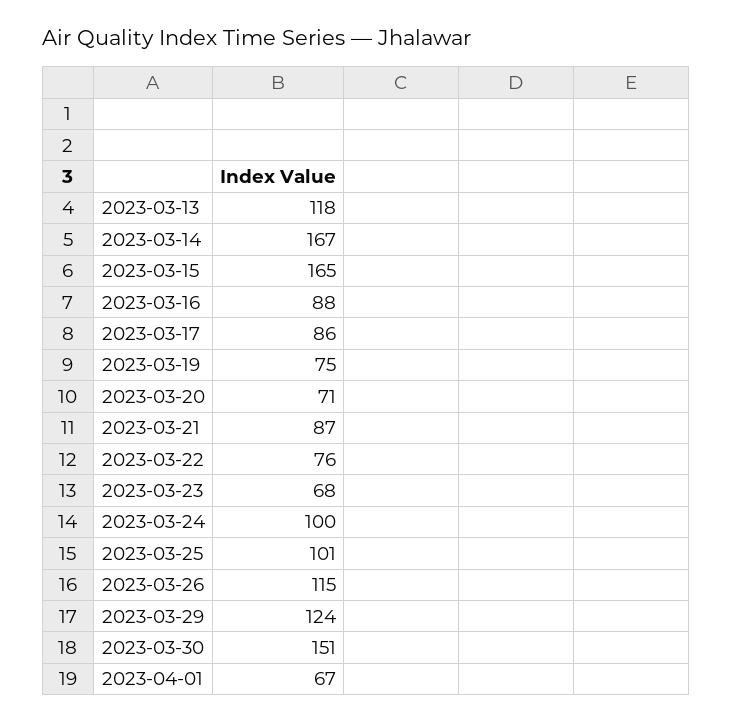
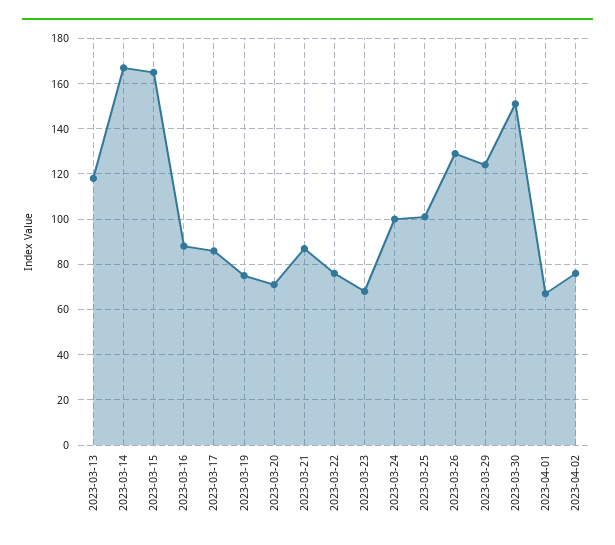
2023-03-26: 115 -> 130
2023-04-02: none -> 75

